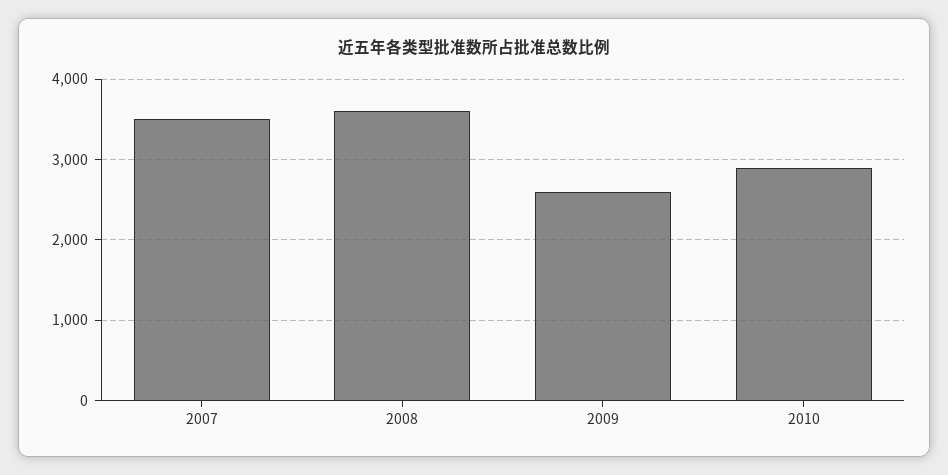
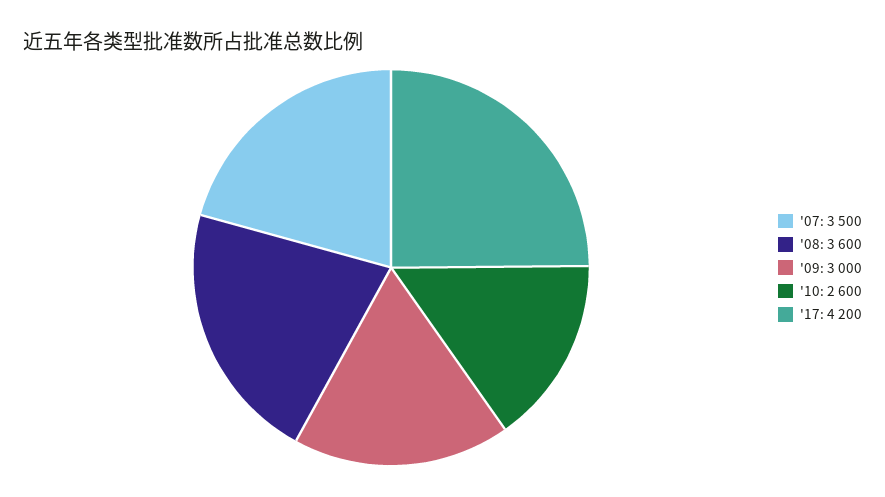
2009: 2600 -> 3000
2010: 2900 -> 2600
'17: none -> 4200

